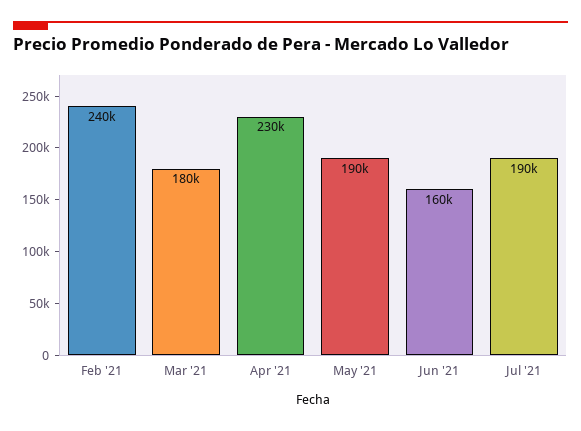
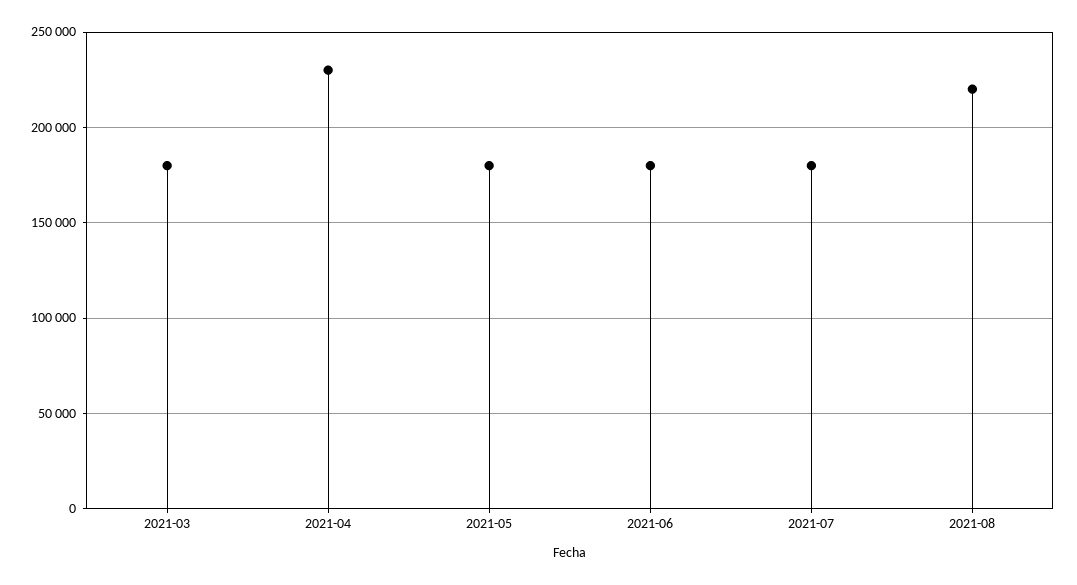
Feb '21: 240000 -> none
May '21: 190000 -> 180000
Jun '21: 160000 -> 180000
Jul '21: 190000 -> 180000
2021-08: none -> 220000

